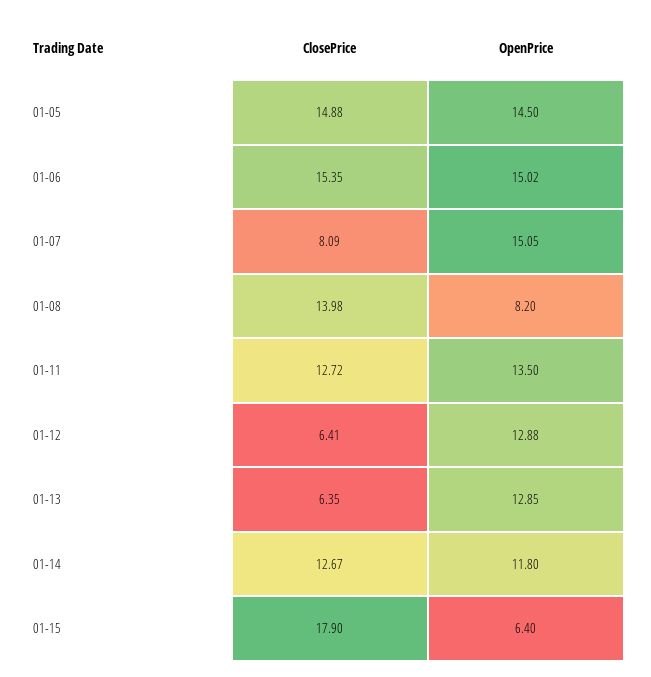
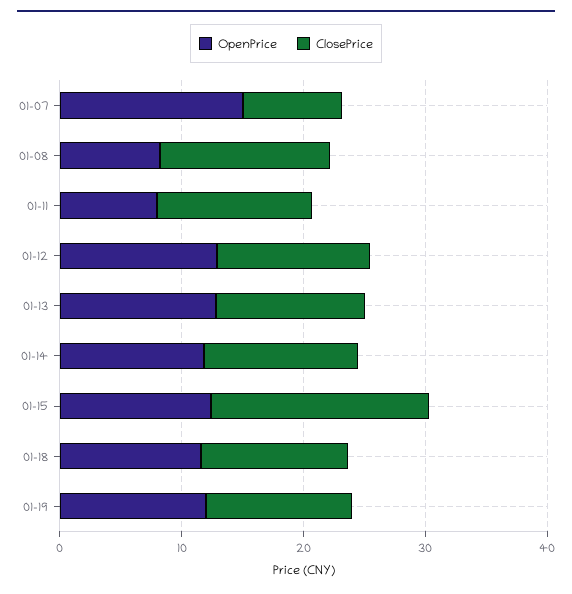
ClosePrice, 01-05: 14.88 -> none
OpenPrice, 01-05: 14.5 -> none
ClosePrice, 01-06: 15.35 -> none
OpenPrice, 01-06: 15.02 -> none
OpenPrice, 01-11: 13.5 -> 8
ClosePrice, 01-12: 6.41 -> 12
ClosePrice, 01-13: 6.35 -> 12
OpenPrice, 01-15: 6.4 -> 12
OpenPrice, 01-18: none -> 12
ClosePrice, 01-18: none -> 12
OpenPrice, 01-19: none -> 12
ClosePrice, 01-19: none -> 12

